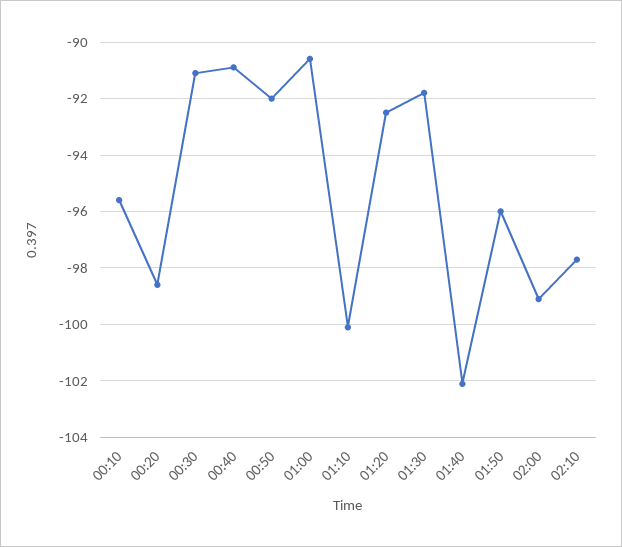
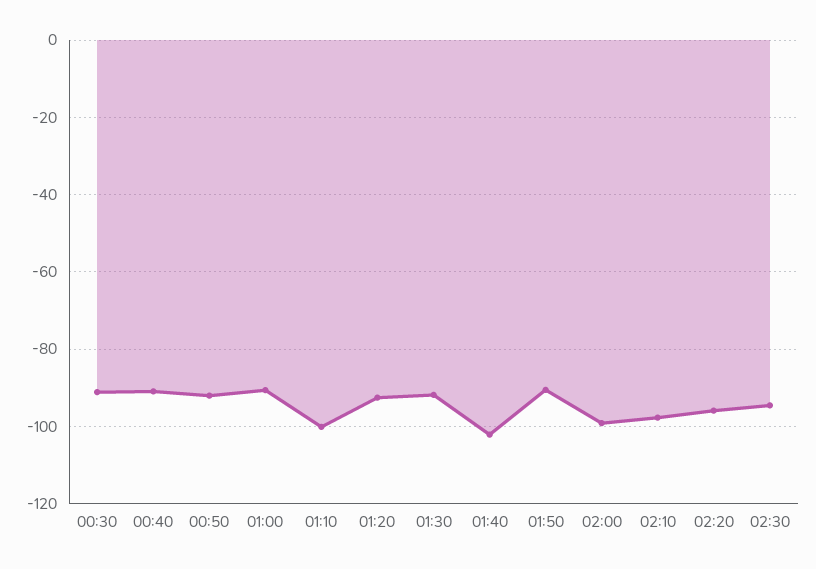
00:10: -95.5 -> none
00:20: -98.5 -> none
01:50: -96 -> -90
02:20: none -> -96
02:30: none -> -94

